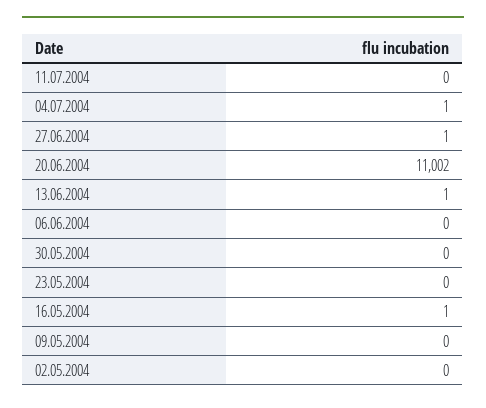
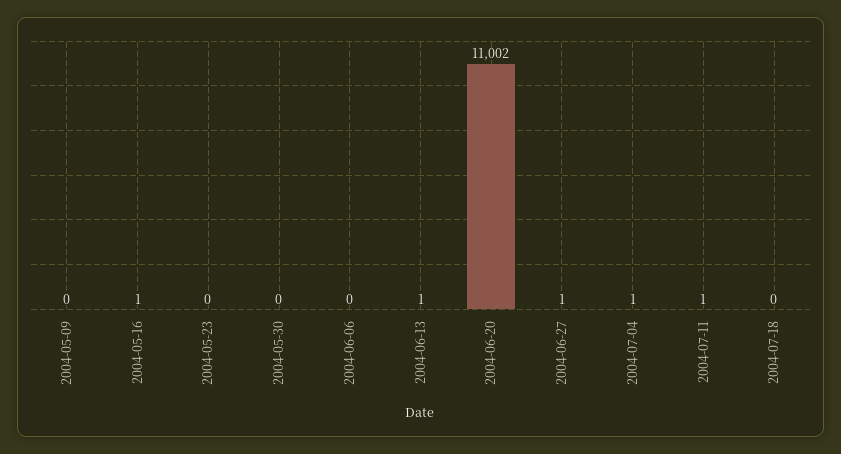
11.07.2004: 0 -> 1
02.05.2004: 0 -> none
2004-07-18: none -> 0

